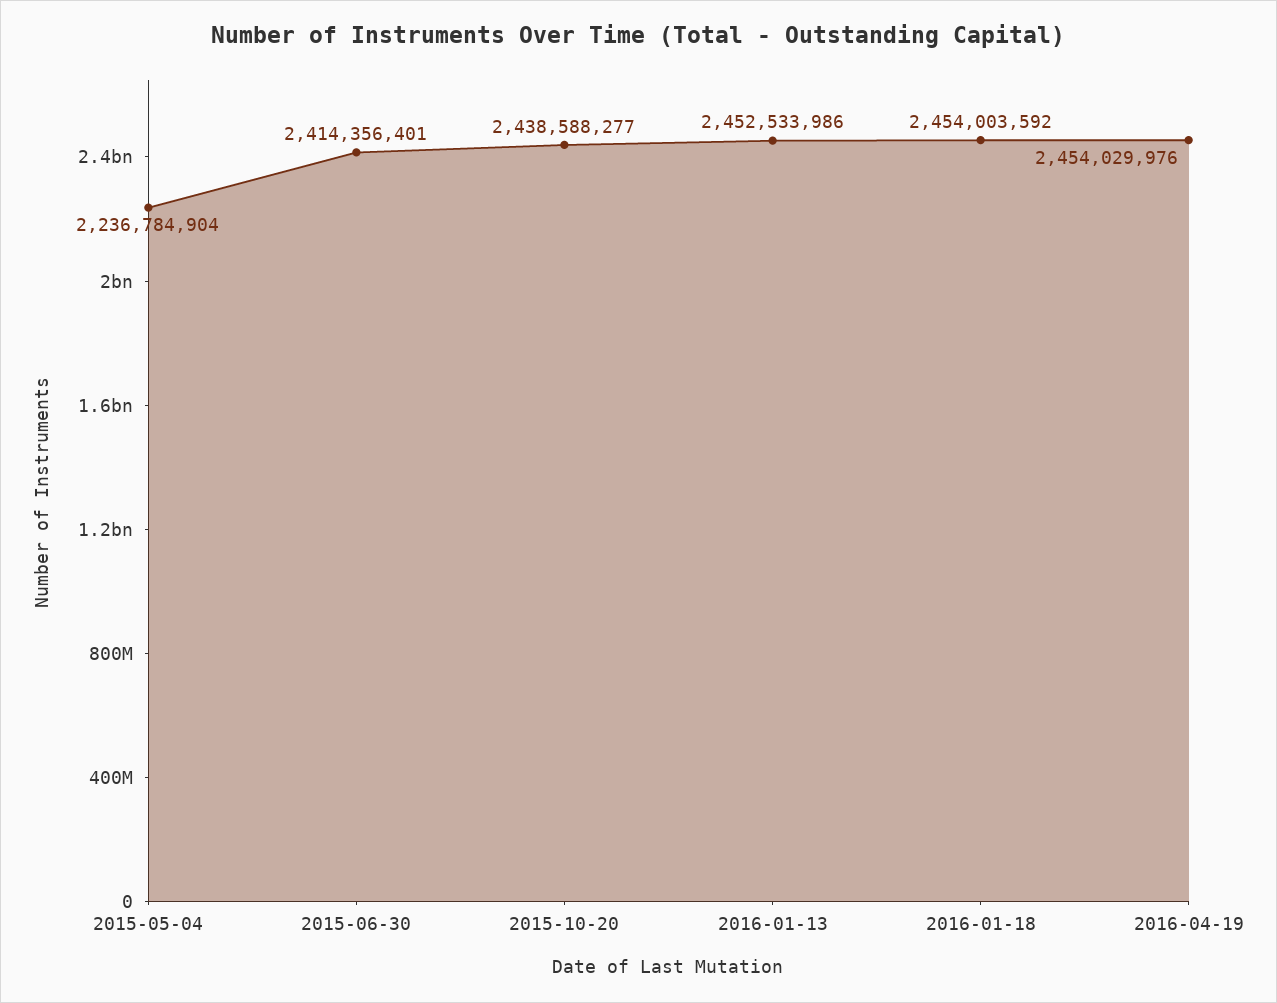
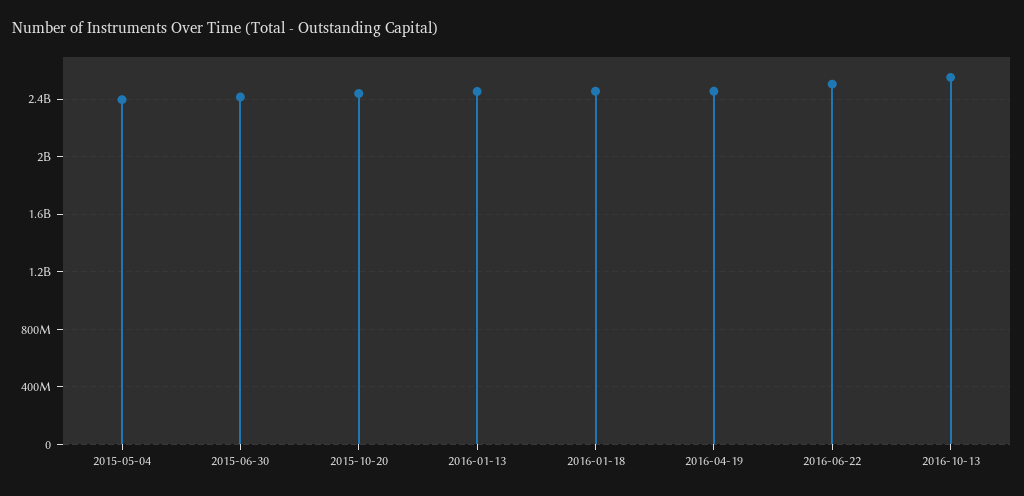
2015-05-04: 2236784904 -> 2400000000
2016-06-22: none -> 2500000000
2016-10-13: none -> 2550000000

